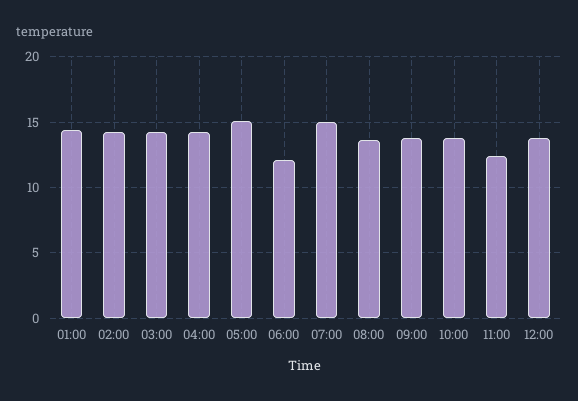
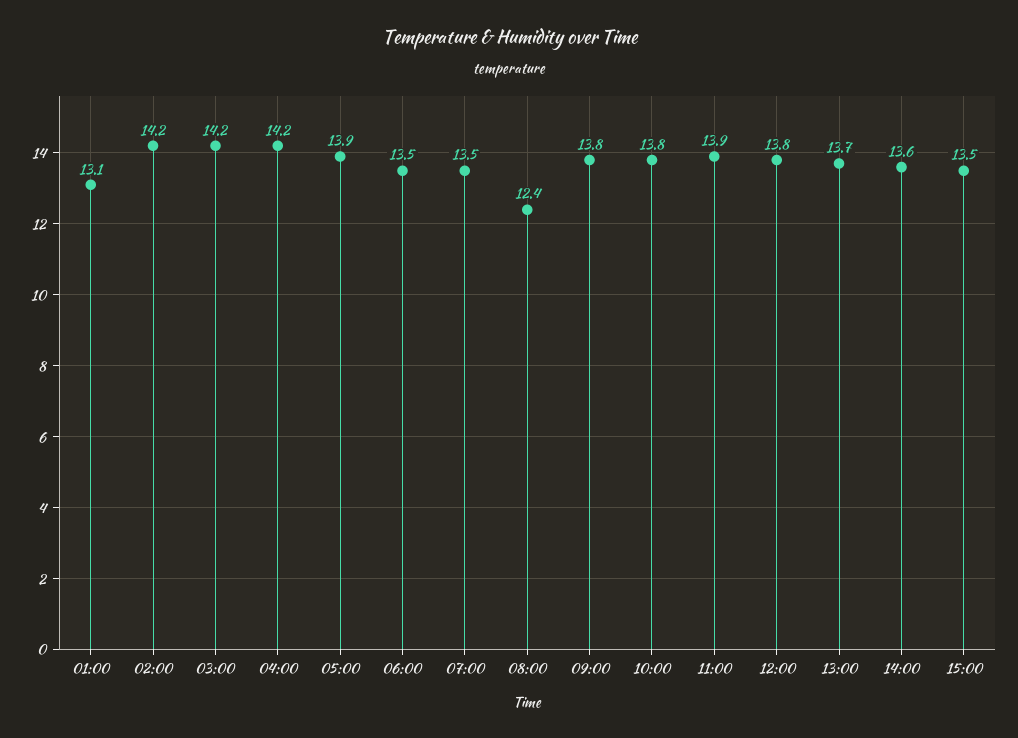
01:00: 14.5 -> 13.1
05:00: 15 -> 13.9
06:00: 12 -> 13.5
07:00: 15 -> 13.5
08:00: 13.5 -> 12.4
11:00: 12.5 -> 13.9
13:00: none -> 13.7
14:00: none -> 13.6
15:00: none -> 13.5

